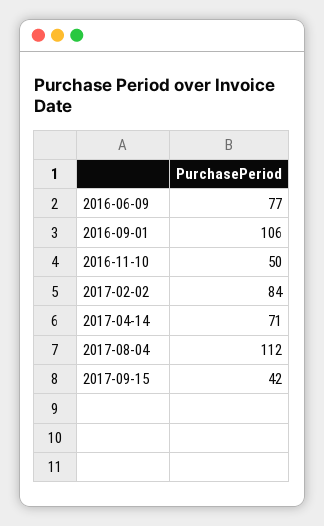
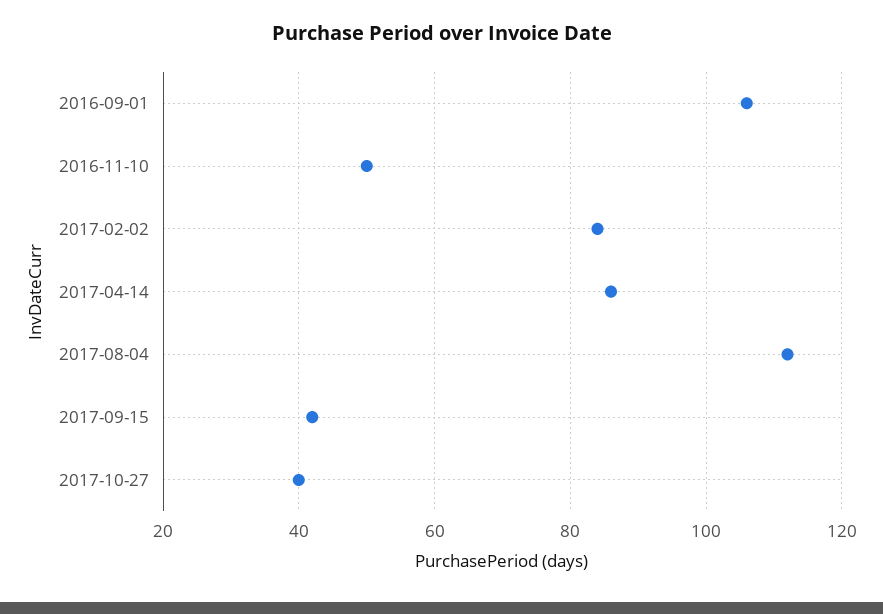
2016-06-09: 77 -> none
2017-04-14: 71 -> 85
2017-10-27: none -> 40

